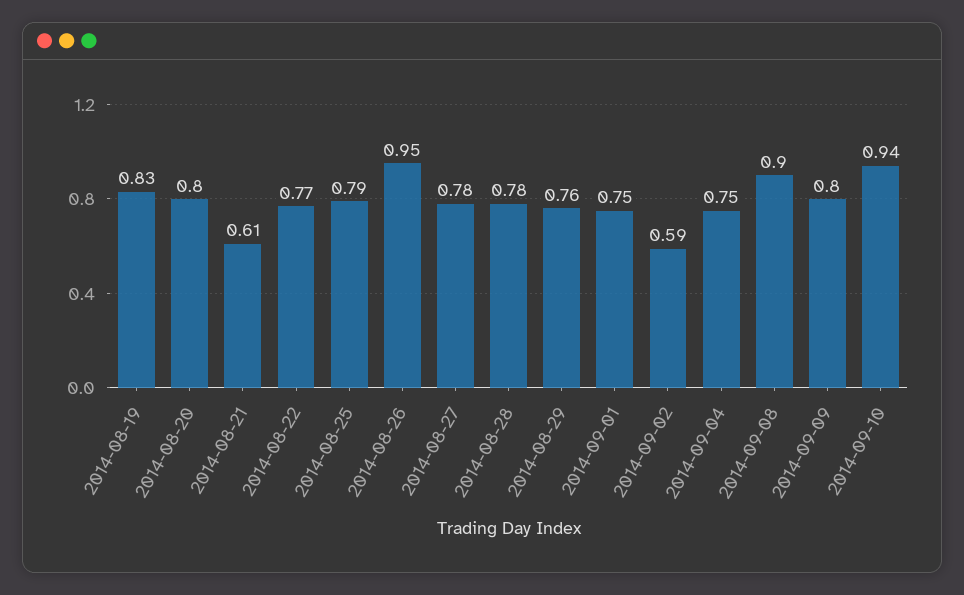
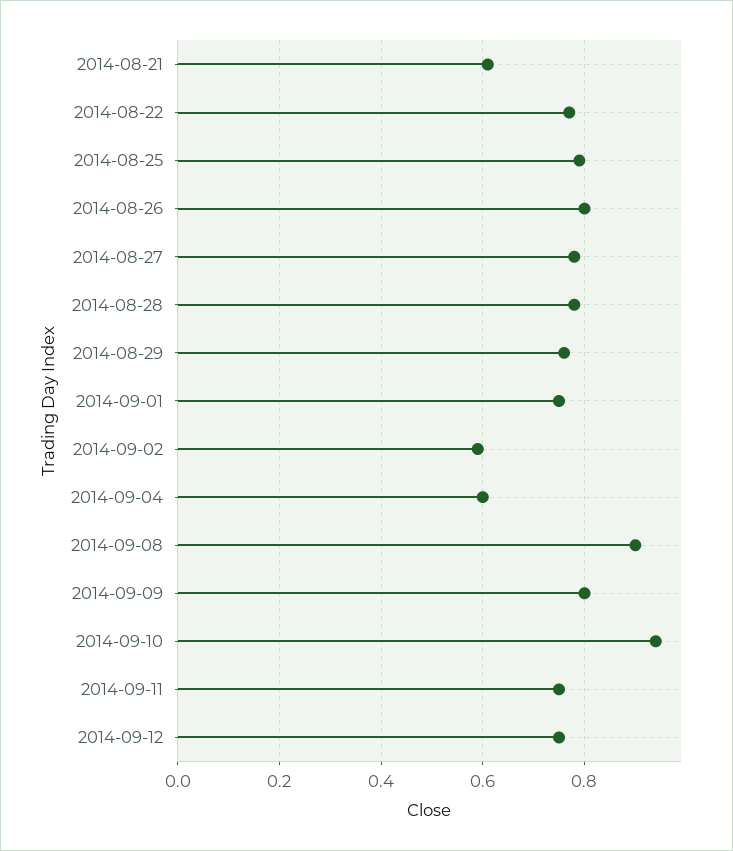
2014-08-19: 0.83 -> none
2014-08-20: 0.8 -> none
2014-08-26: 0.95 -> 0.8
2014-09-04: 0.75 -> 0.6
2014-09-11: none -> 0.75
2014-09-12: none -> 0.75

